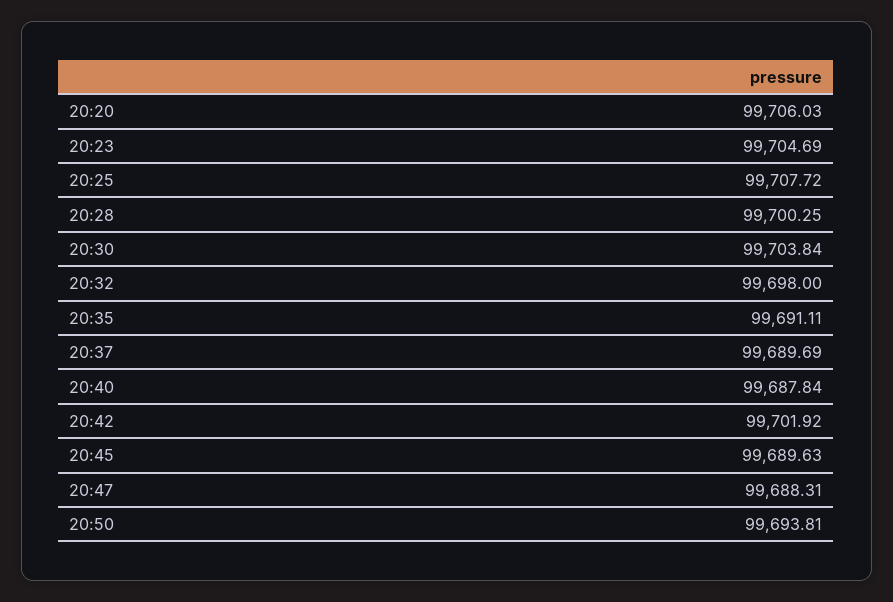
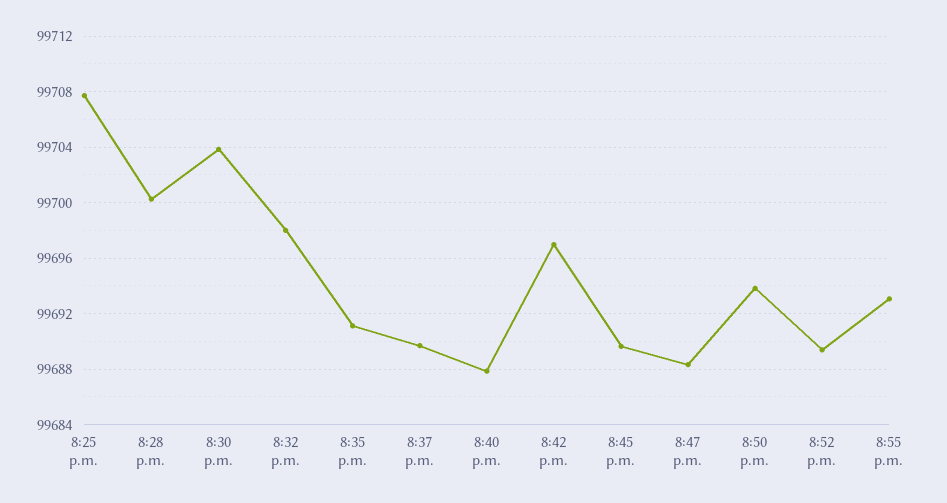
20:20: 99706.03 -> none
20:23: 99704.69 -> none
20:42: 99701.92 -> 99697
8:52 p.m.: none -> 99689.5
8:55 p.m.: none -> 99693

